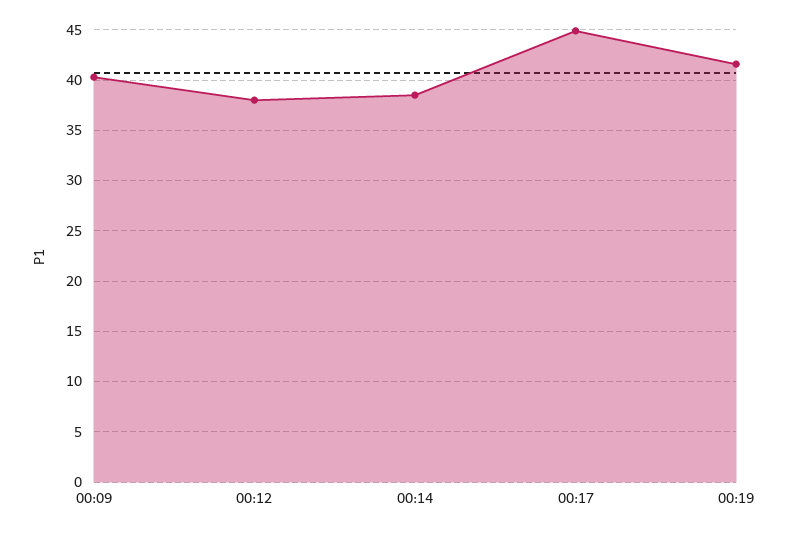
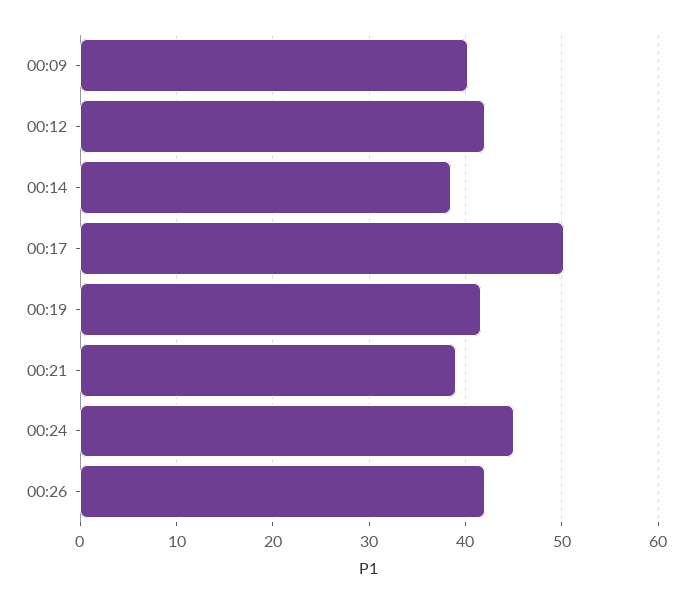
00:12: 38 -> 42
00:17: 45 -> 50
00:21: none -> 39
00:24: none -> 45
00:26: none -> 42

